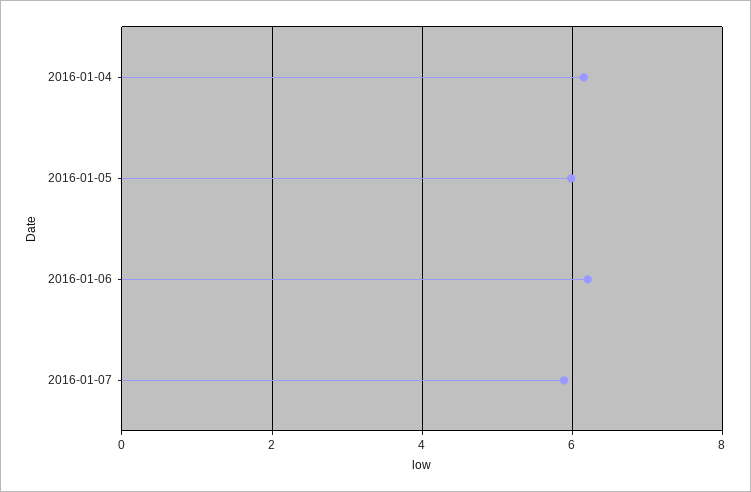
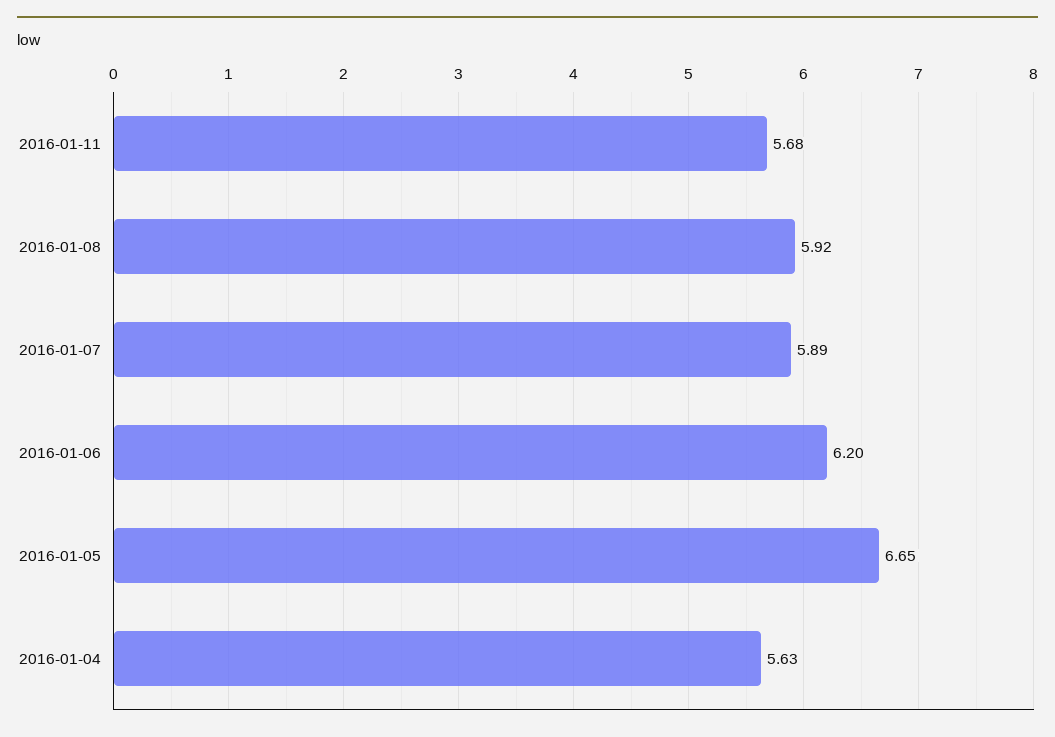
2016-01-04: 6.2 -> 5.63
2016-01-05: 6 -> 6.65
2016-01-11: none -> 5.68
2016-01-08: none -> 5.92

